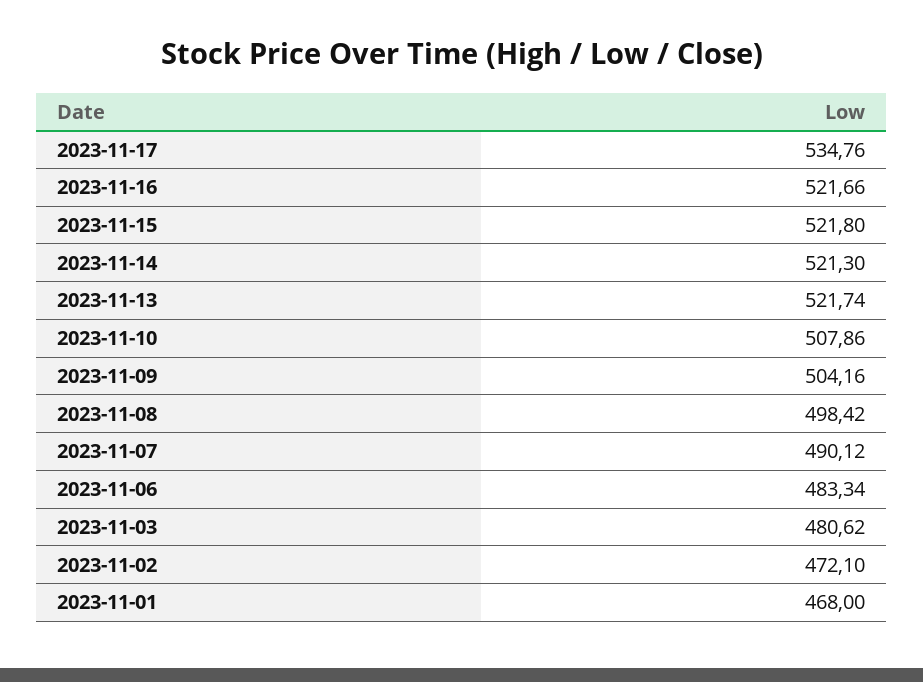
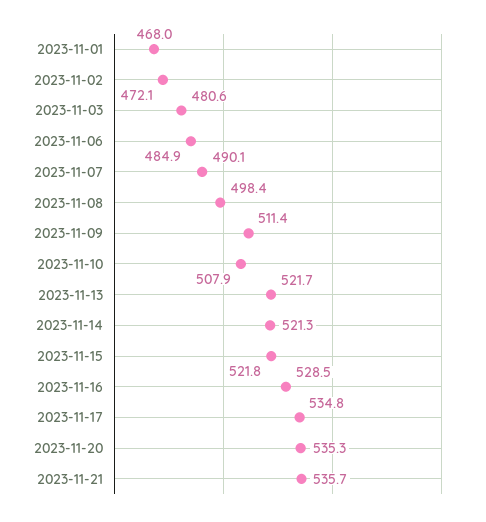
2023-11-16: 521.66 -> 528.5
2023-11-09: 504.16 -> 511.4
2023-11-06: 483.34 -> 484.9
2023-11-20: none -> 535.3
2023-11-21: none -> 535.7

